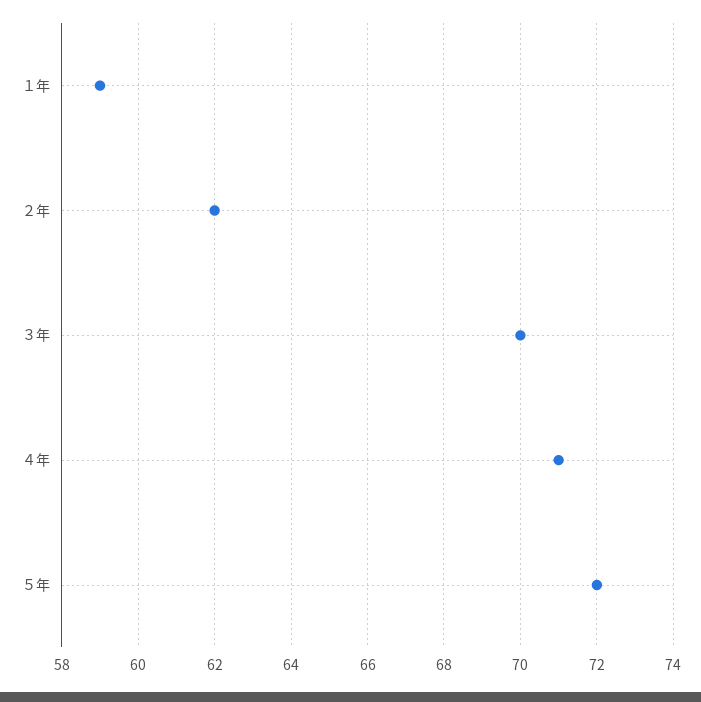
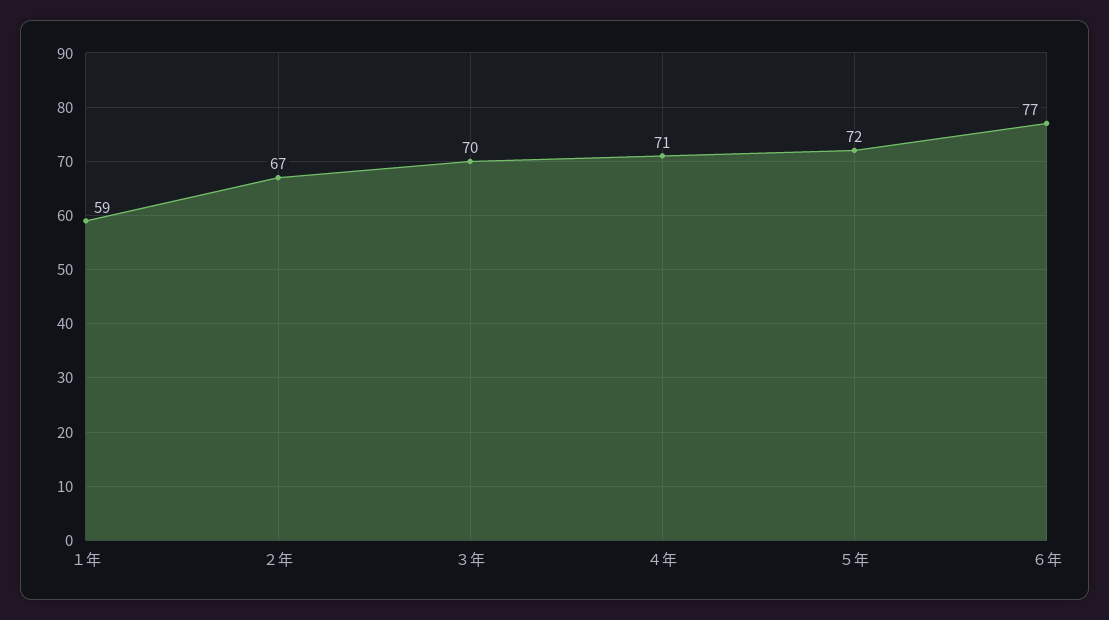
２年: 62 -> 67
６年: none -> 77

